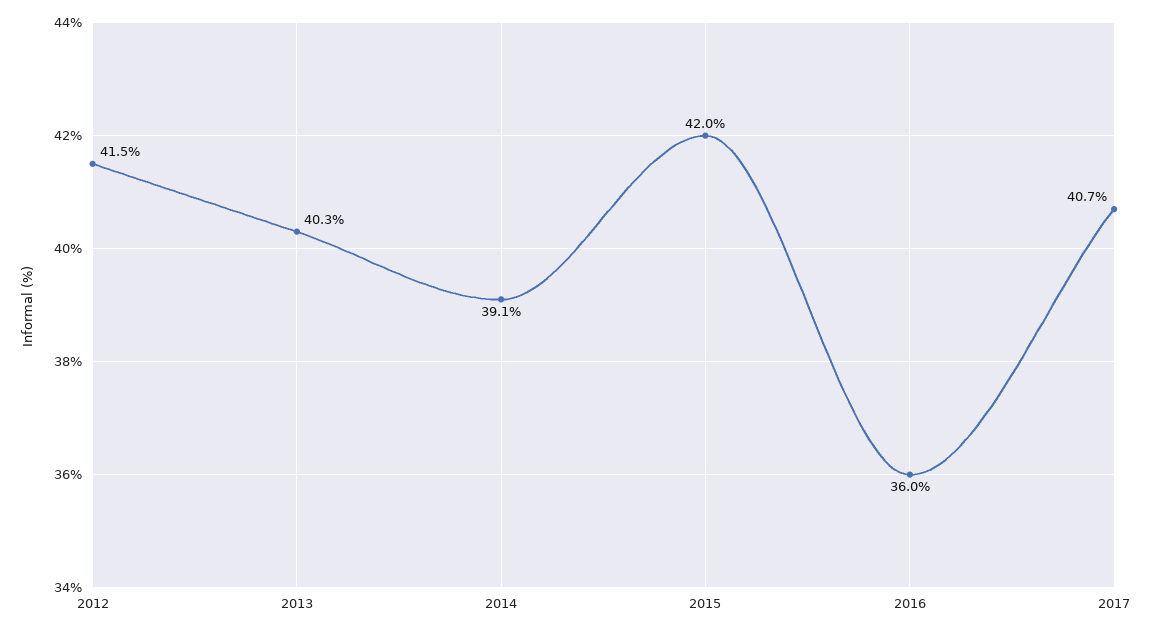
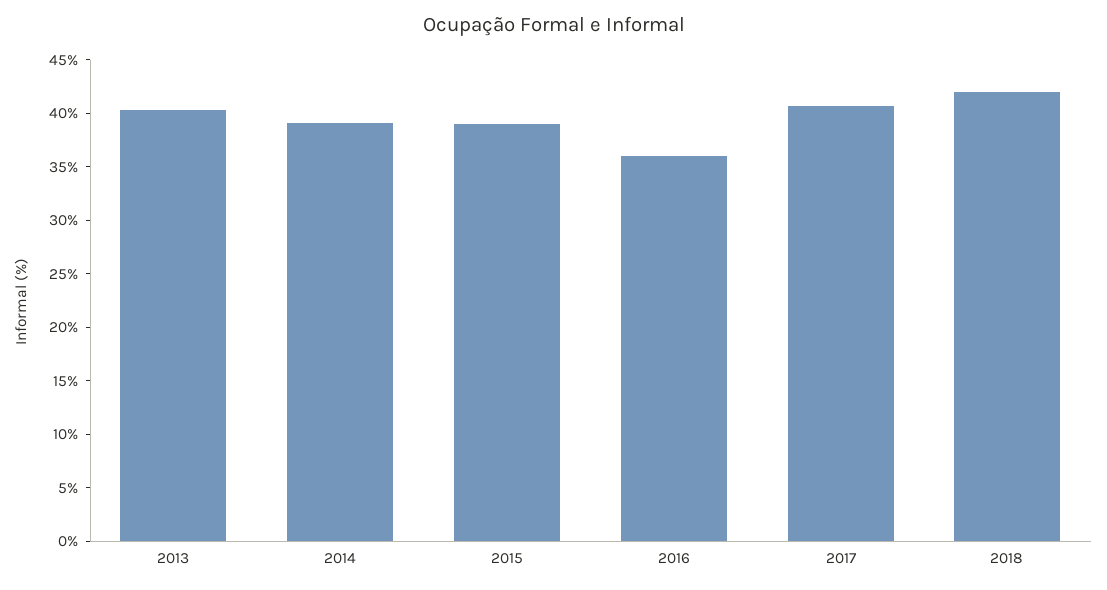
2012: 41.5 -> none
2015: 42 -> 39
2018: none -> 42

